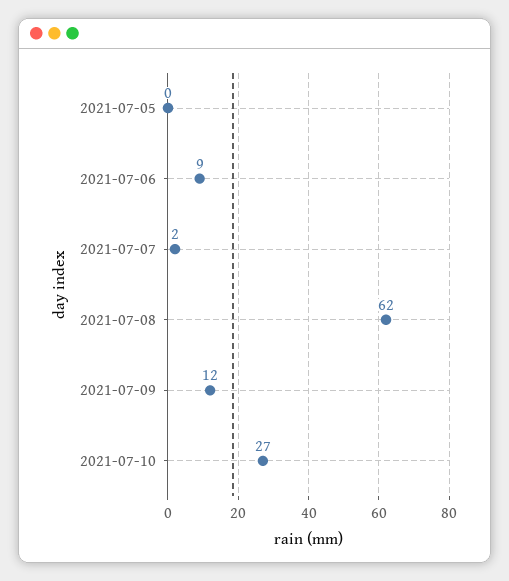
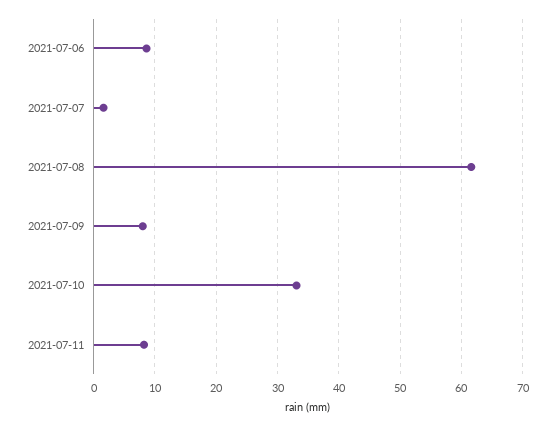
2021-07-05: 0 -> none
2021-07-09: 12 -> 8
2021-07-10: 27 -> 33
2021-07-11: none -> 8

